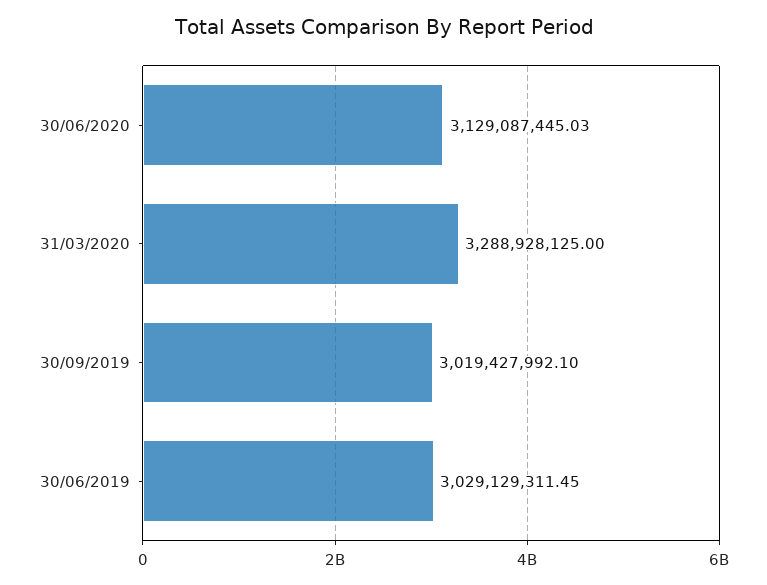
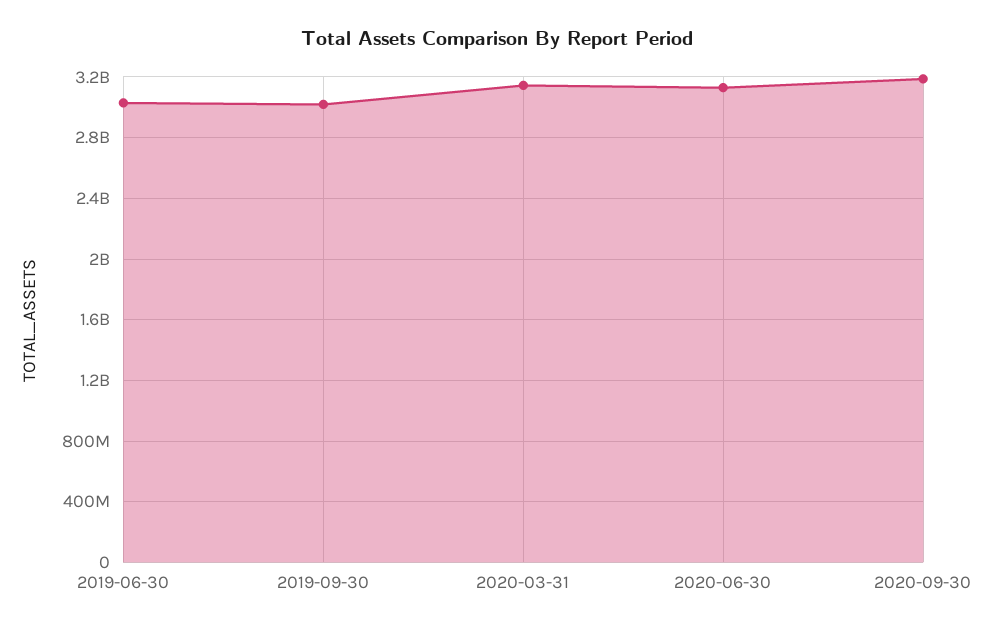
31/03/2020: 3288928125 -> 3150000000
2020-09-30: none -> 3200000000

